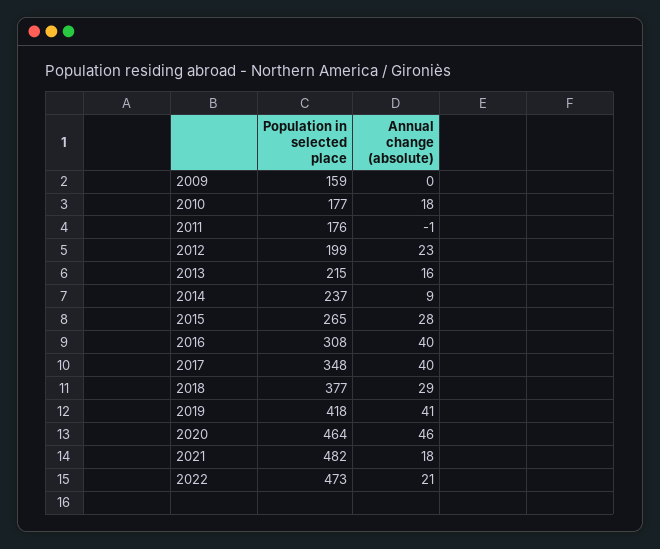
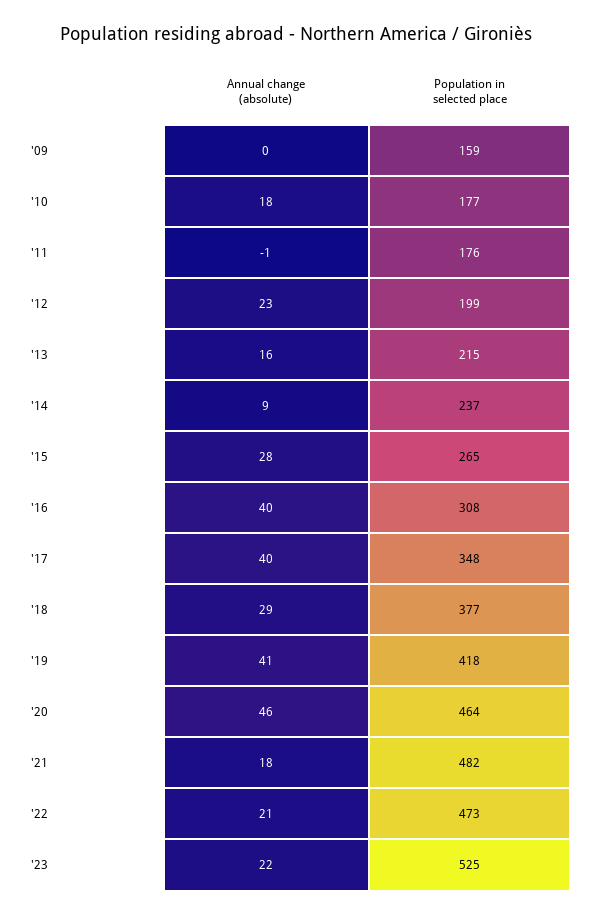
Annual change (absolute), '23: none -> 22
Population in selected place, '23: none -> 525

